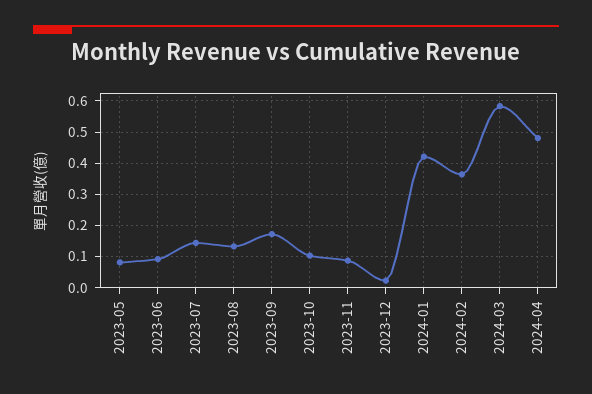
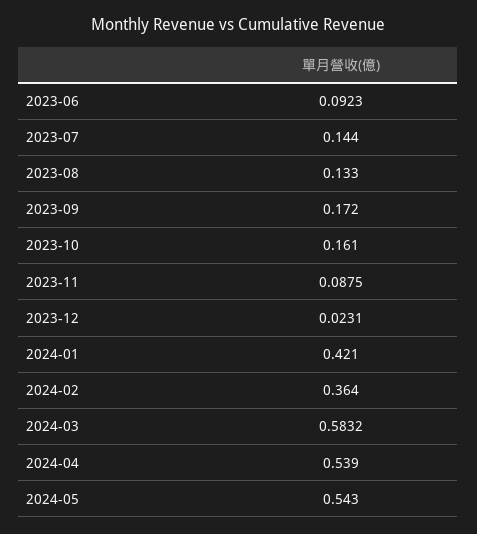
2023-05: 0.08 -> none
2023-10: 0.1 -> 0.161
2024-04: 0.48 -> 0.539
2024-05: none -> 0.543

